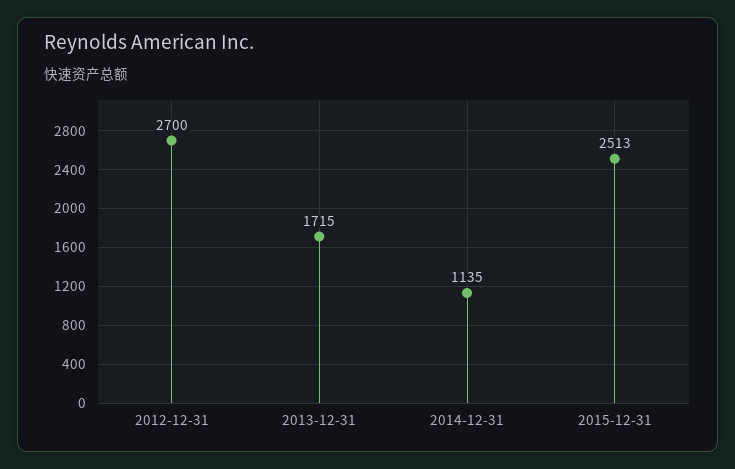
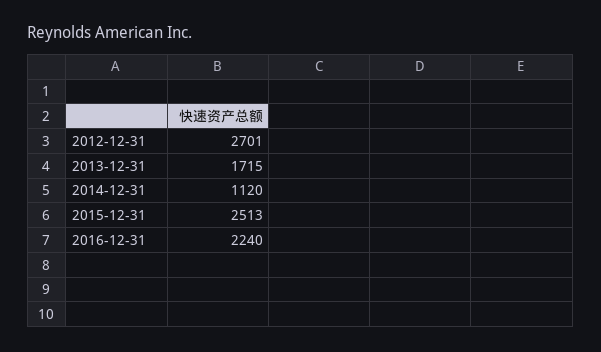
2012-12-31: 2700 -> 2701
2014-12-31: 1135 -> 1120
2016-12-31: none -> 2240

